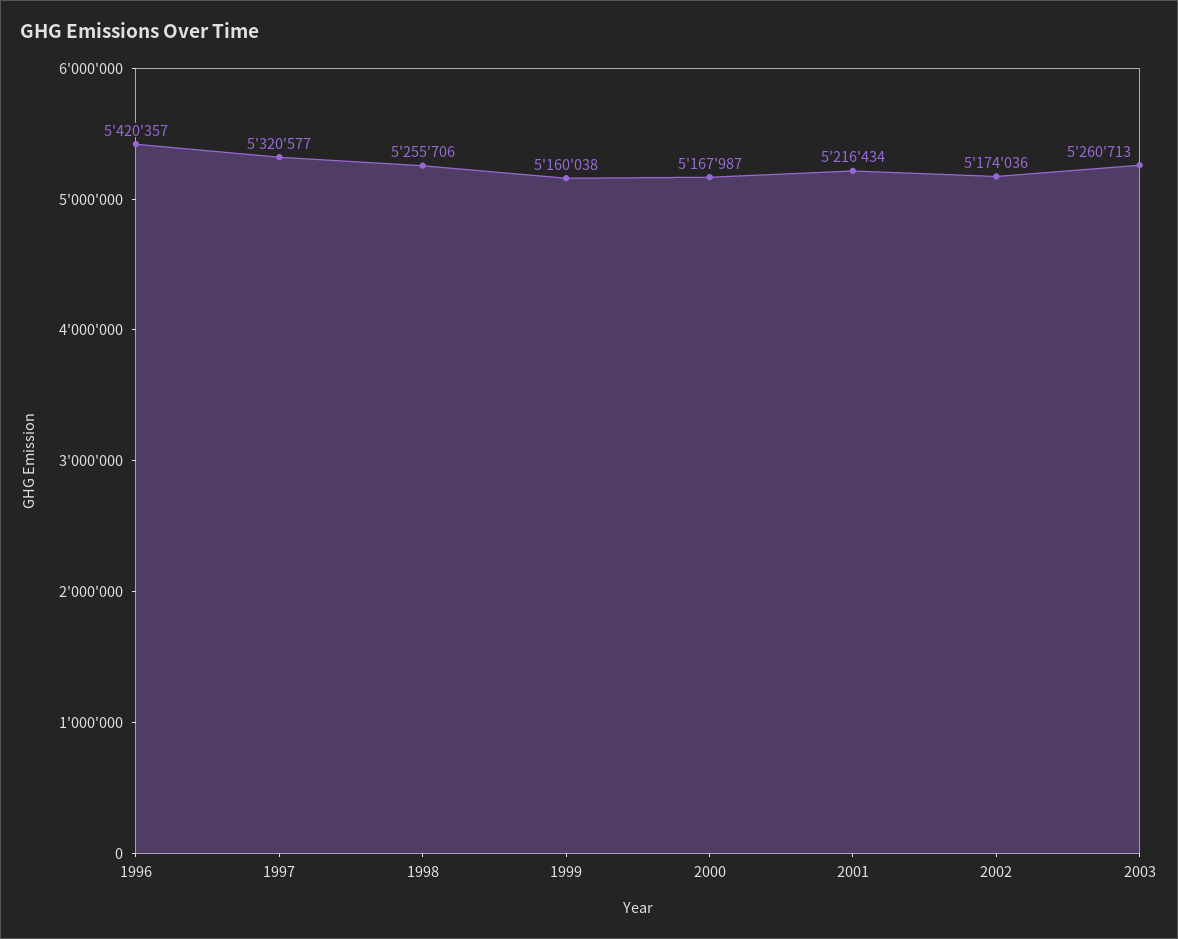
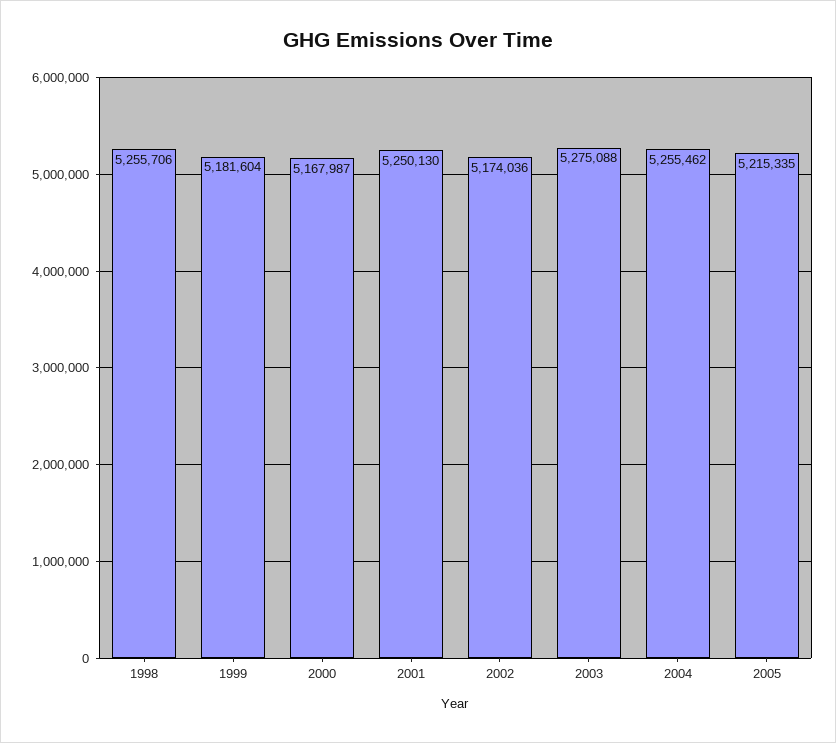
1996: 5420357 -> none
1997: 5320577 -> none
1999: 5160038 -> 5181604
2001: 5216434 -> 5250130
2003: 5260713 -> 5275088
2004: none -> 5255462
2005: none -> 5215335

